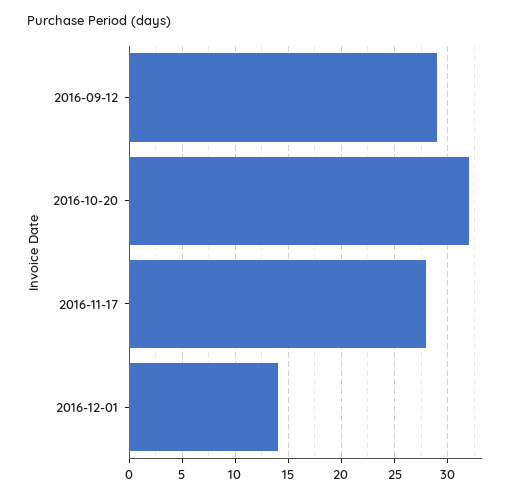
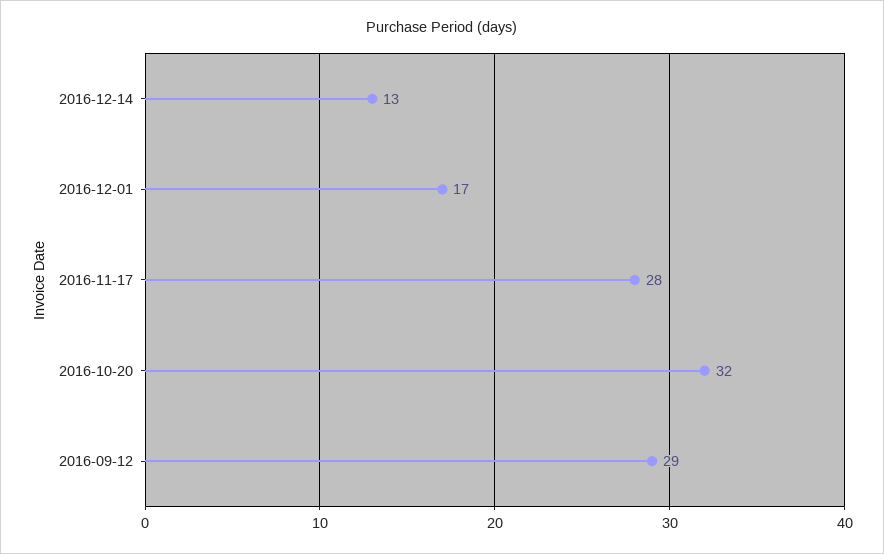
2016-12-01: 14 -> 17
2016-12-14: none -> 13

